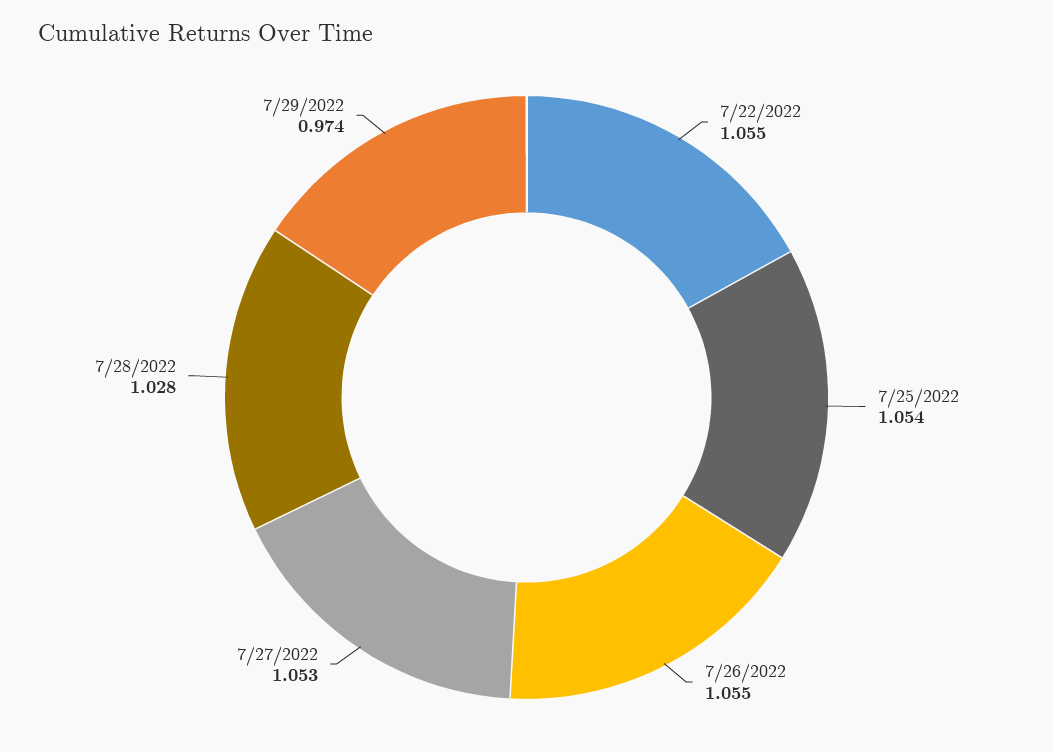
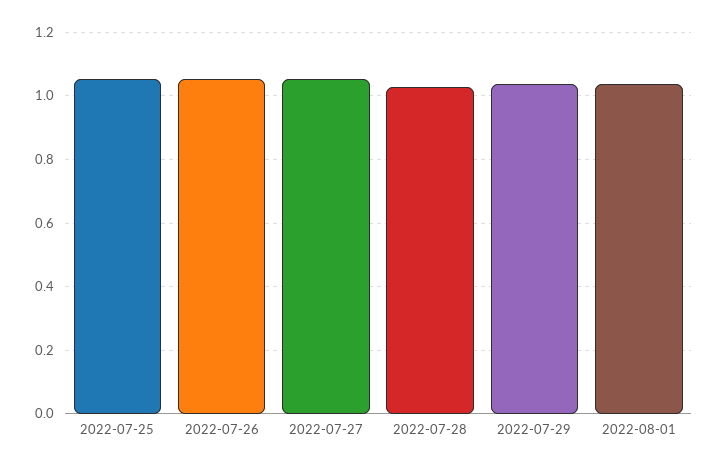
7/22/2022: 1.055 -> none
7/29/2022: 0.974 -> 1.04
2022-08-01: none -> 1.04

